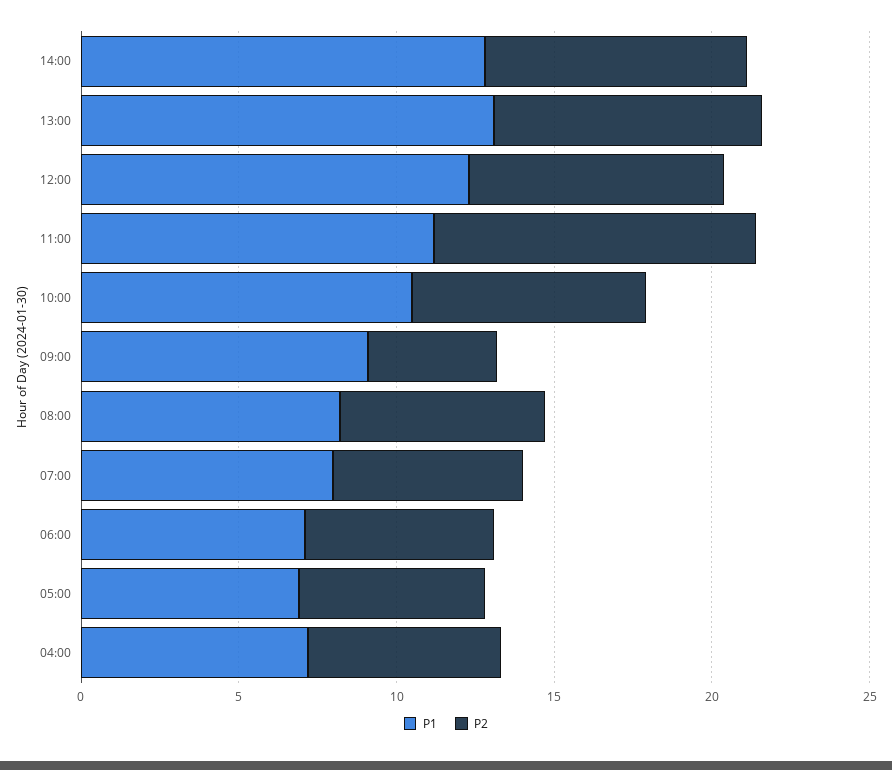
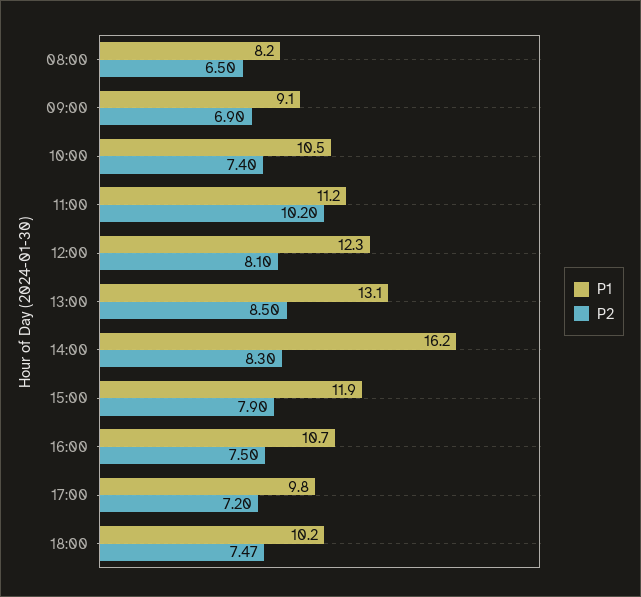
P1, 14:00: 13 -> 16.2
P2, 09:00: 4 -> 6.9
P1, 07:00: 8 -> none
P2, 07:00: 6 -> none
P1, 06:00: 7 -> none
P2, 06:00: 6 -> none
P1, 05:00: 7 -> none
P2, 05:00: 6 -> none
P1, 04:00: 7 -> none
P2, 04:00: 6 -> none
P1, 15:00: none -> 11.9
P2, 15:00: none -> 7.9
P1, 16:00: none -> 10.7
P2, 16:00: none -> 7.5
P1, 17:00: none -> 9.8
P2, 17:00: none -> 7.2
P1, 18:00: none -> 10.2
P2, 18:00: none -> 7.47

